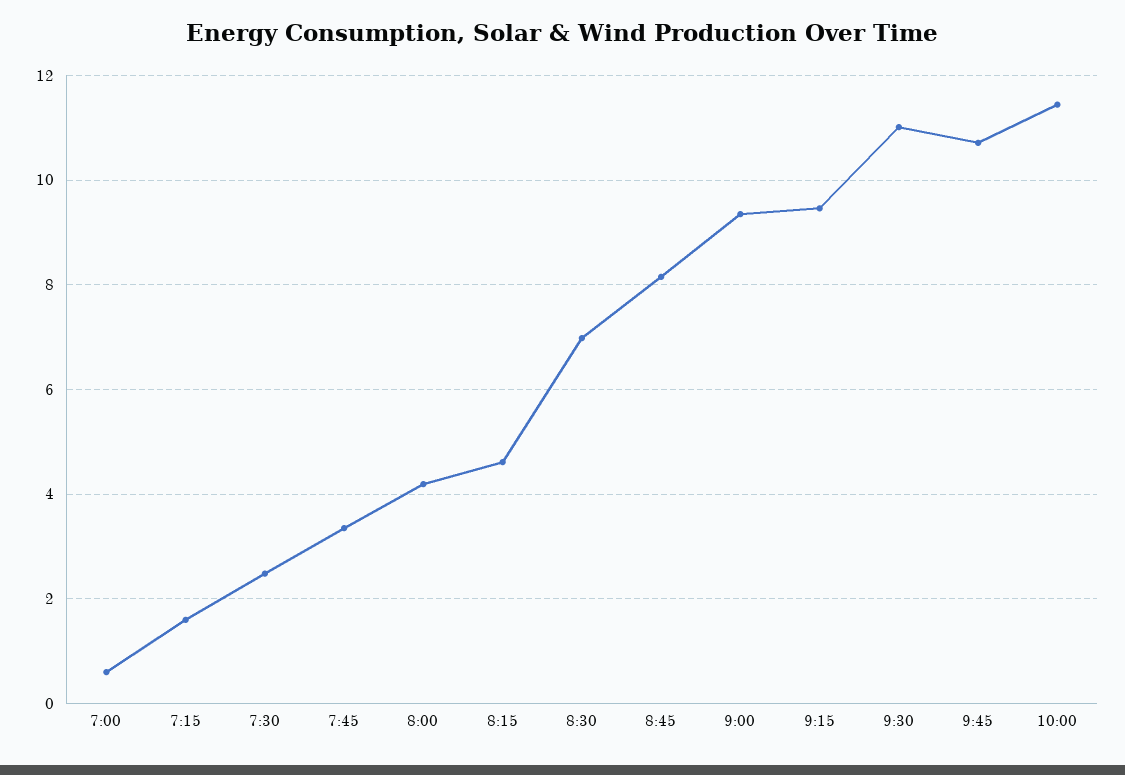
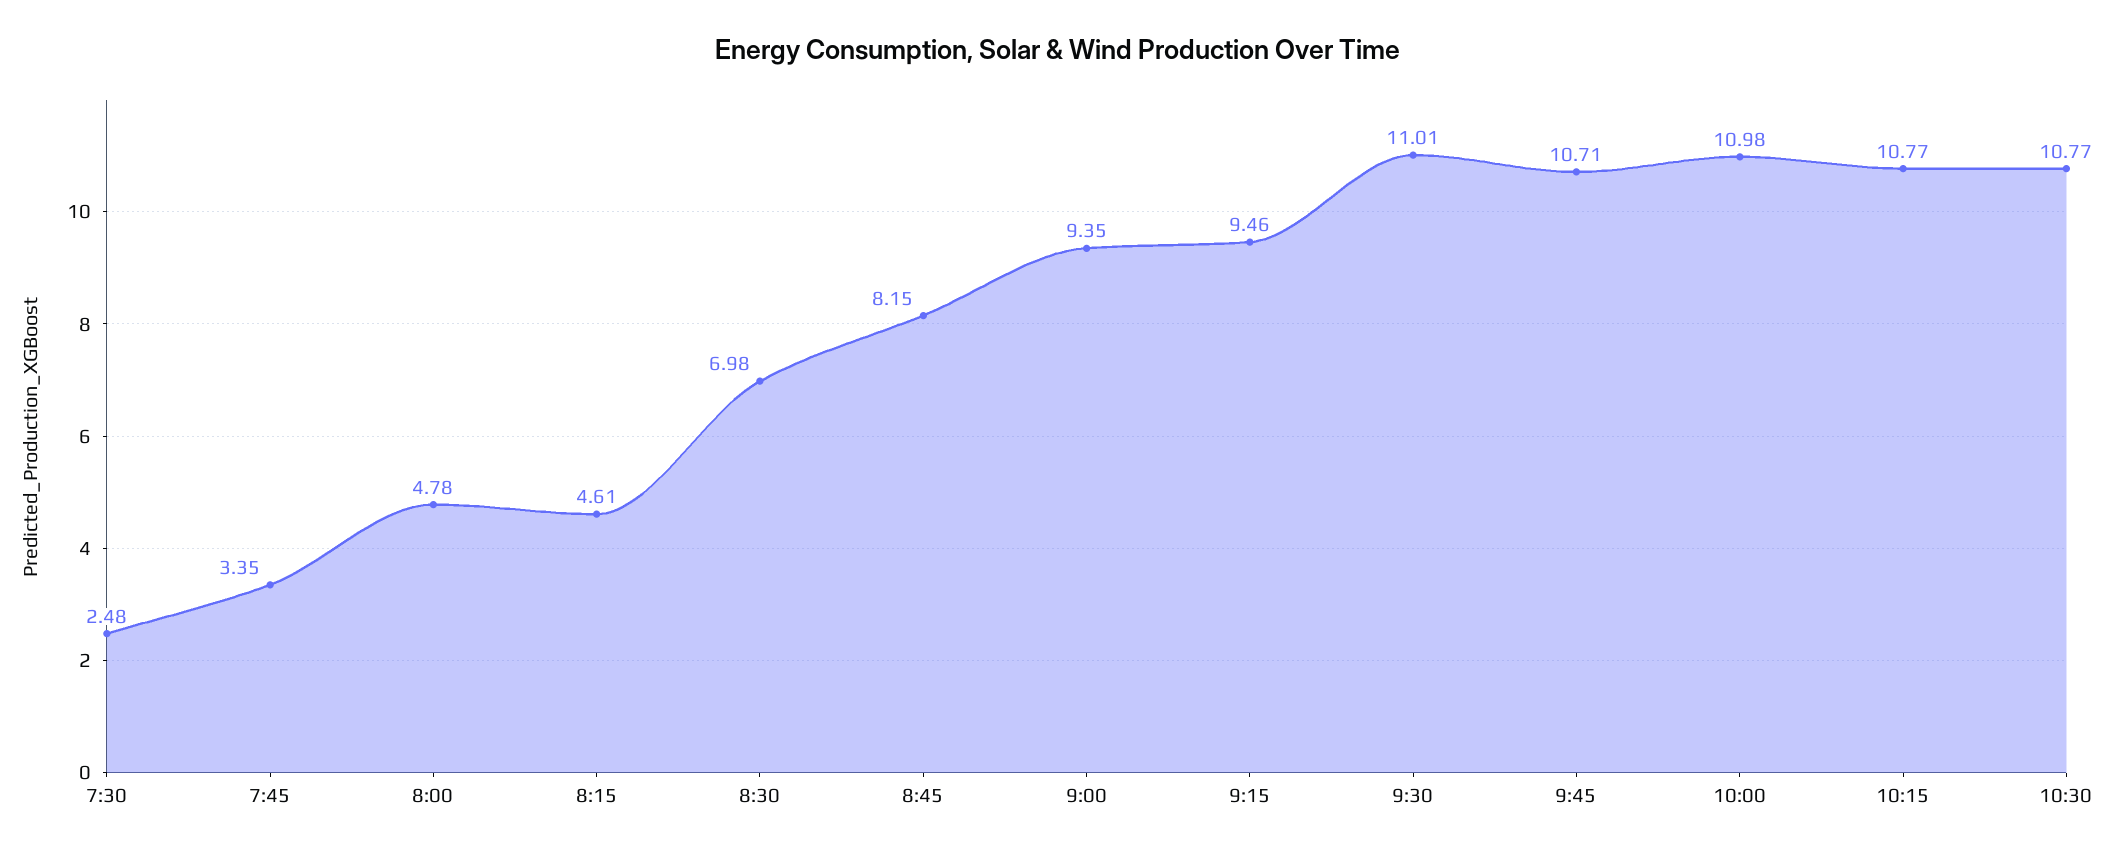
7:00: 0.6 -> none
7:15: 1.6 -> none
8:00: 4.2 -> 4.78
10:00: 11.4 -> 10.98
10:15: none -> 10.77
10:30: none -> 10.77

